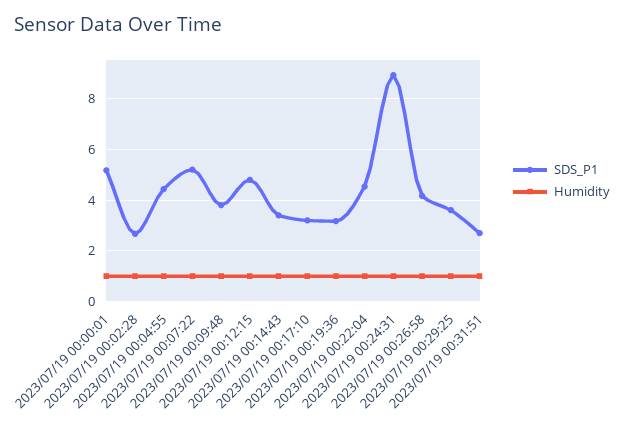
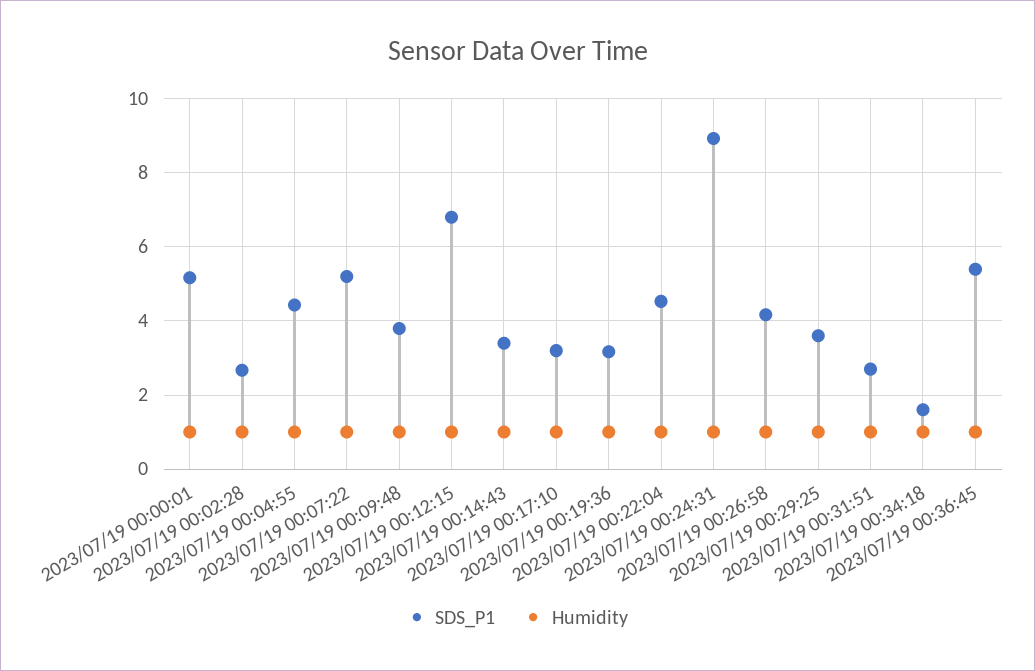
SDS_P1, 2023/07/19 00:12:15: 4.75 -> 6.8
SDS_P1, 2023/07/19 00:34:18: none -> 1.6
Humidity, 2023/07/19 00:34:18: none -> 1
SDS_P1, 2023/07/19 00:36:45: none -> 5.4
Humidity, 2023/07/19 00:36:45: none -> 1

